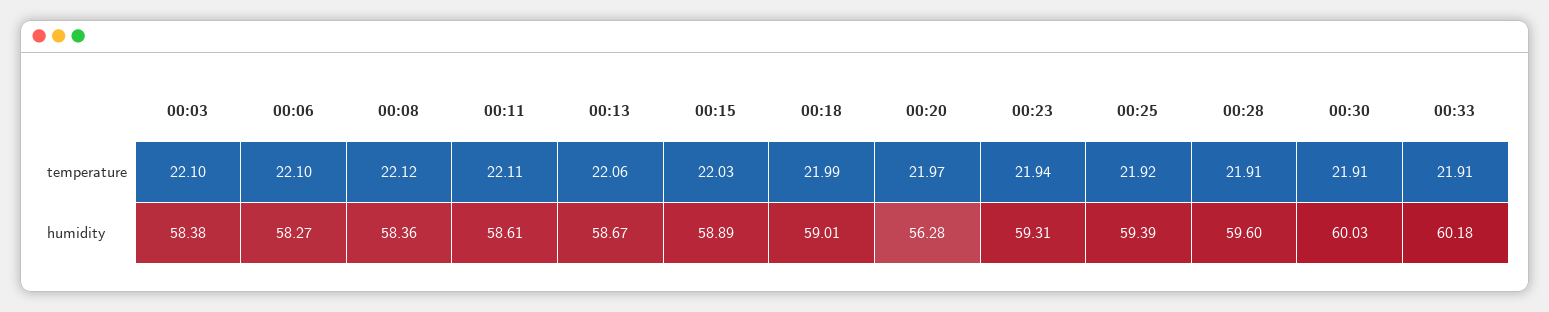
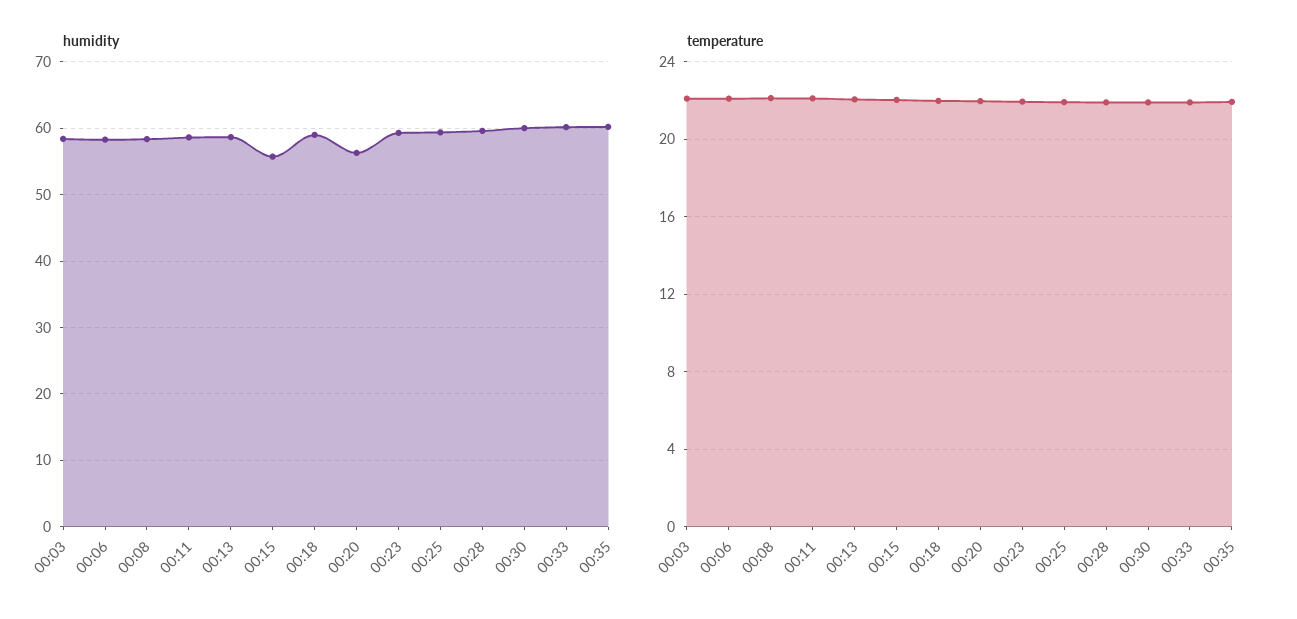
humidity, 00:15: 58.89 -> 56
humidity, 00:35: none -> 60
temperature, 00:35: none -> 22

